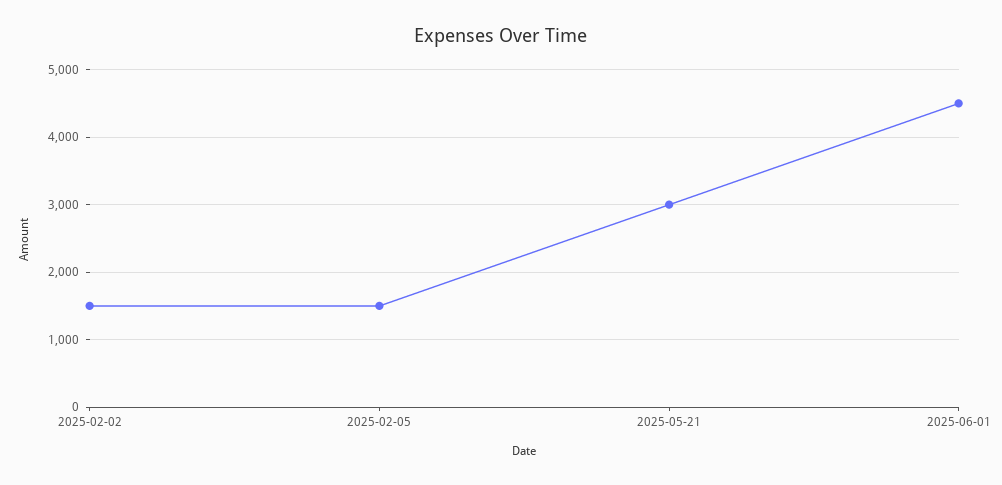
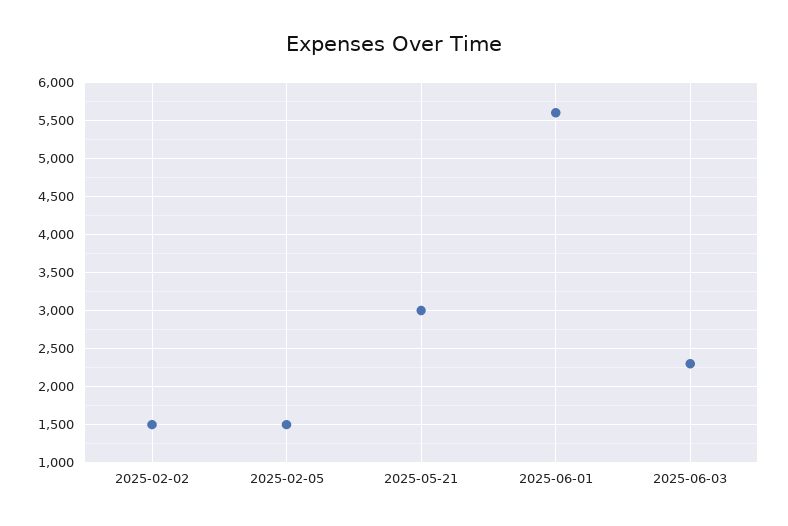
2025-06-01: 4500 -> 5600
2025-06-03: none -> 2300

